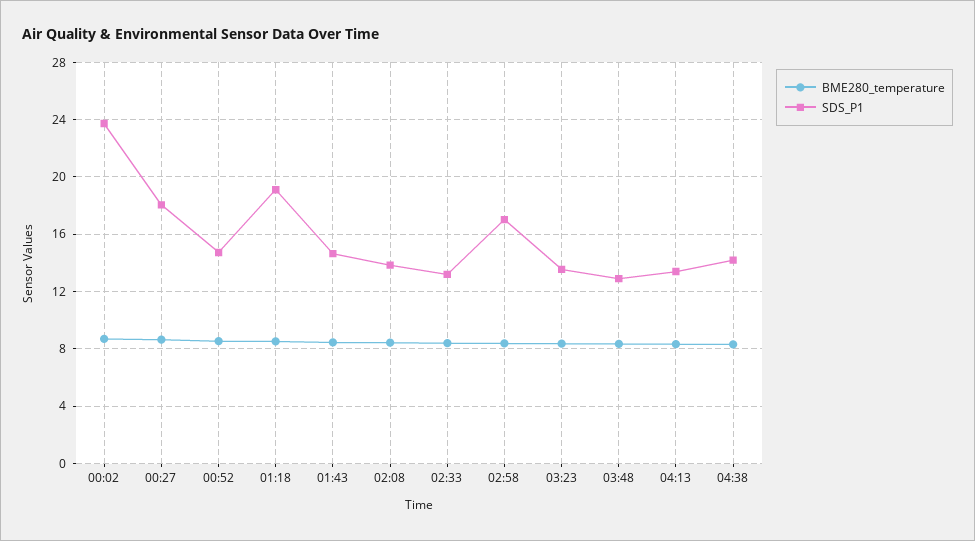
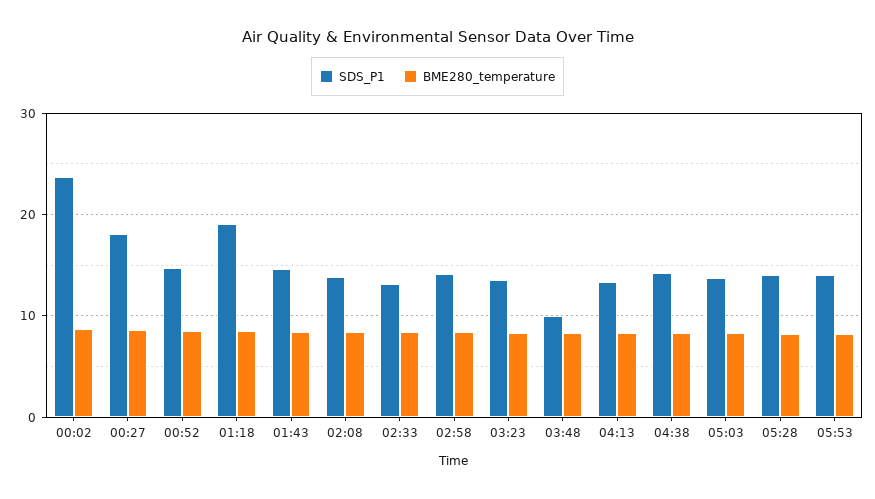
SDS_P1, 02:58: 17 -> 14
SDS_P1, 03:48: 13 -> 10
SDS_P1, 05:03: none -> 14
BME280_temperature, 05:03: none -> 8
SDS_P1, 05:28: none -> 14
BME280_temperature, 05:28: none -> 8
SDS_P1, 05:53: none -> 14
BME280_temperature, 05:53: none -> 8

